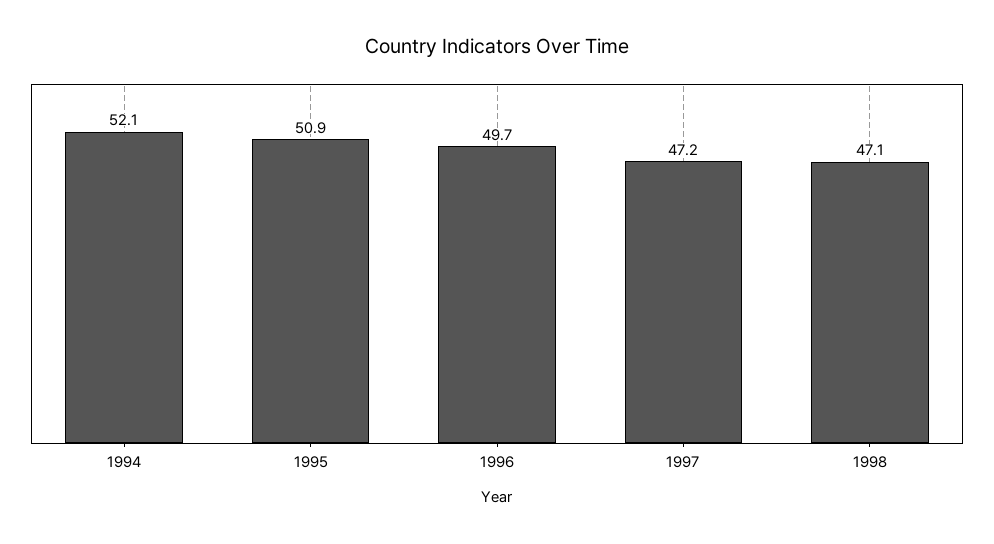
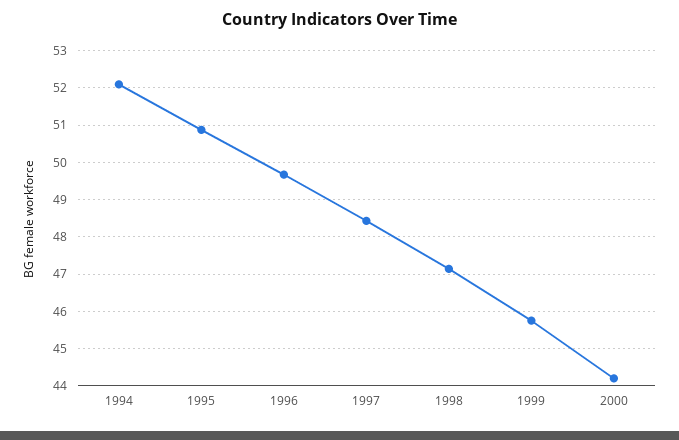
1997: 47.2 -> 48.4
1999: none -> 45.8
2000: none -> 44.2

